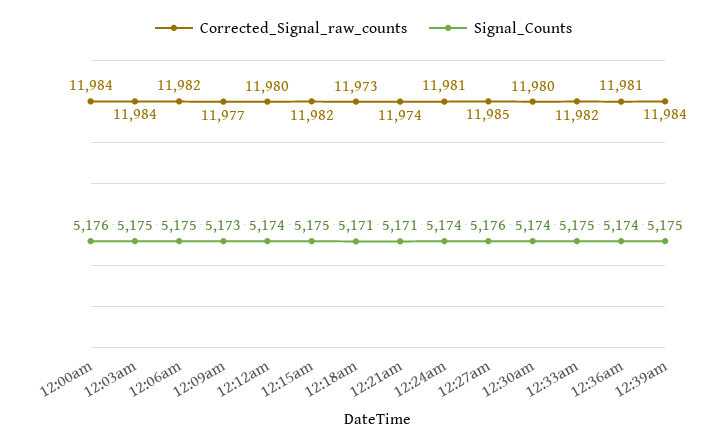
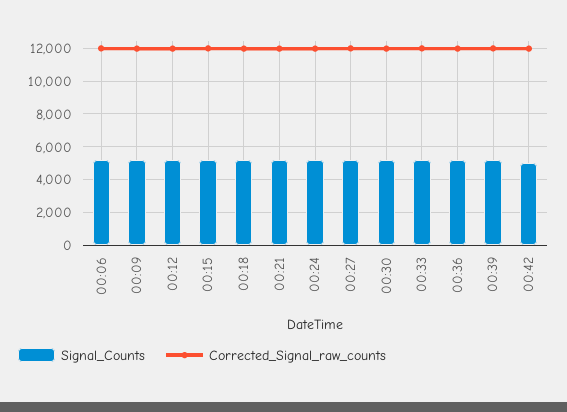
Corrected_Signal_raw_counts, 12:00am: 11984 -> none
Signal_Counts, 12:00am: 5176 -> none
Corrected_Signal_raw_counts, 12:03am: 11984 -> none
Signal_Counts, 12:03am: 5175 -> none
Signal_Counts, 00:42: none -> 5000
Corrected_Signal_raw_counts, 00:42: none -> 12000

